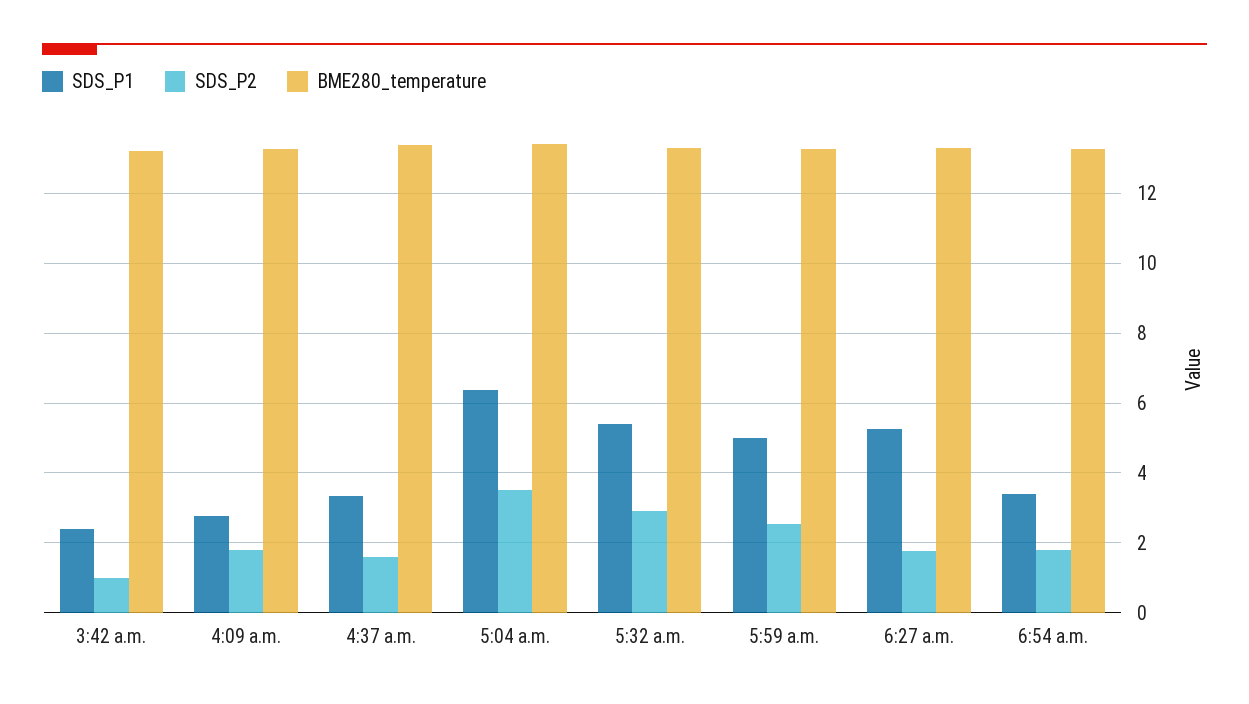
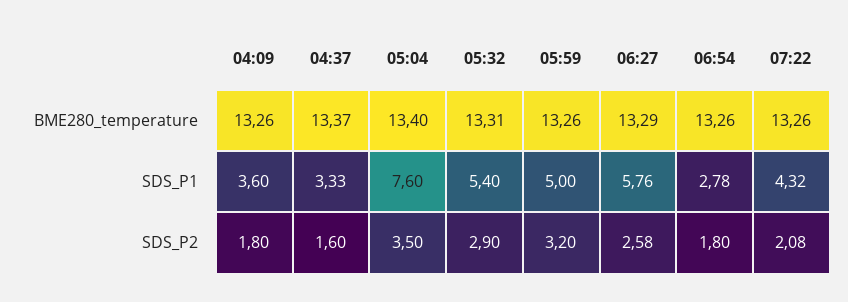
SDS_P1, 3:42 a.m.: 2.4 -> none
SDS_P2, 3:42 a.m.: 1 -> none
BME280_temperature, 3:42 a.m.: 13.2 -> none
SDS_P1, 4:09 a.m.: 2.8 -> 3.6
SDS_P1, 5:04 a.m.: 6.4 -> 7.6
SDS_P2, 5:59 a.m.: 2.6 -> 3.2
SDS_P1, 6:27 a.m.: 5.2 -> 5.76
SDS_P2, 6:27 a.m.: 1.8 -> 2.58
SDS_P1, 6:54 a.m.: 3.4 -> 2.78
BME280_temperature, 07:22: none -> 13.26
SDS_P1, 07:22: none -> 4.32
SDS_P2, 07:22: none -> 2.08

